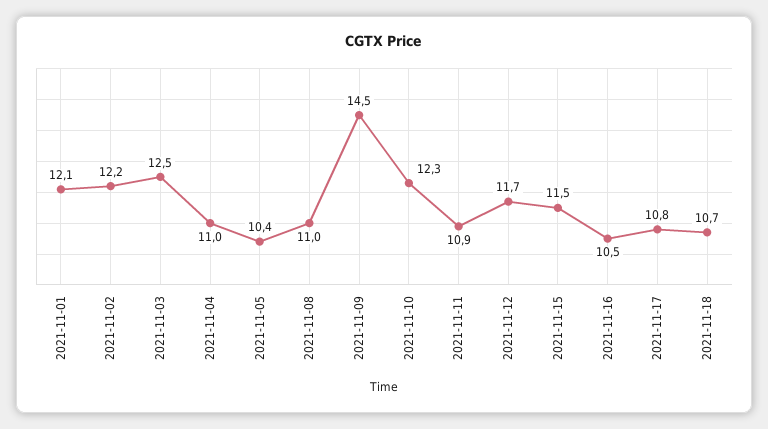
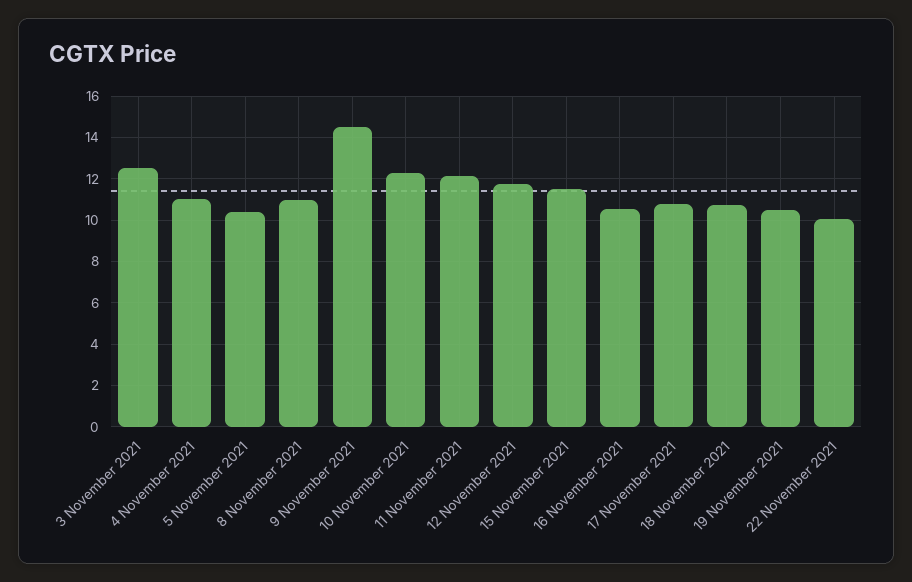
2021-11-01: 12.1 -> none
2021-11-02: 12.2 -> none
2021-11-11: 10.9 -> 12
19 November 2021: none -> 10.5
22 November 2021: none -> 10

